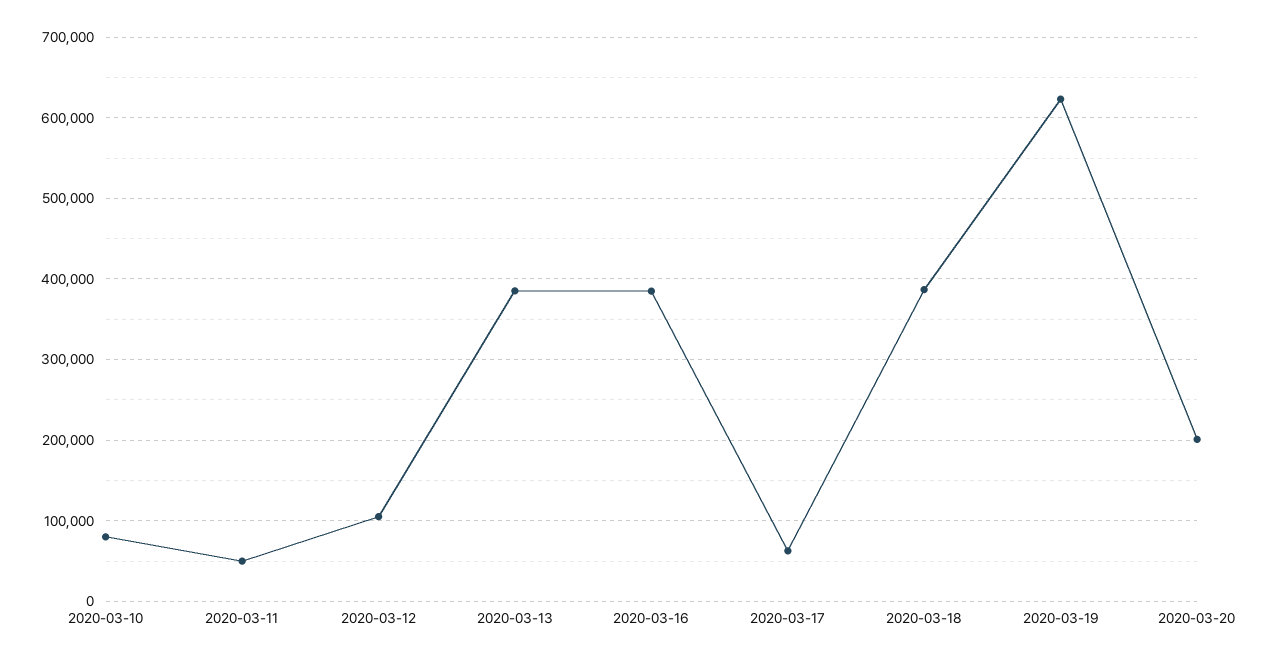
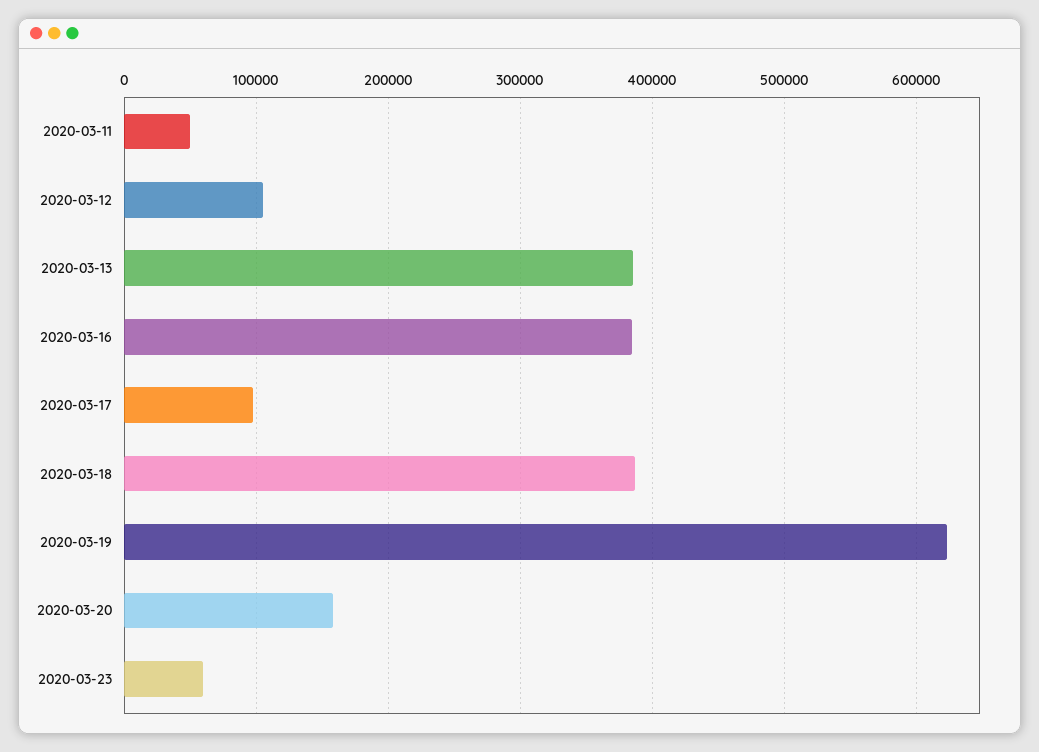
2020-03-10: 80000 -> none
2020-03-17: 60000 -> 100000
2020-03-20: 200000 -> 160000
2020-03-23: none -> 60000

